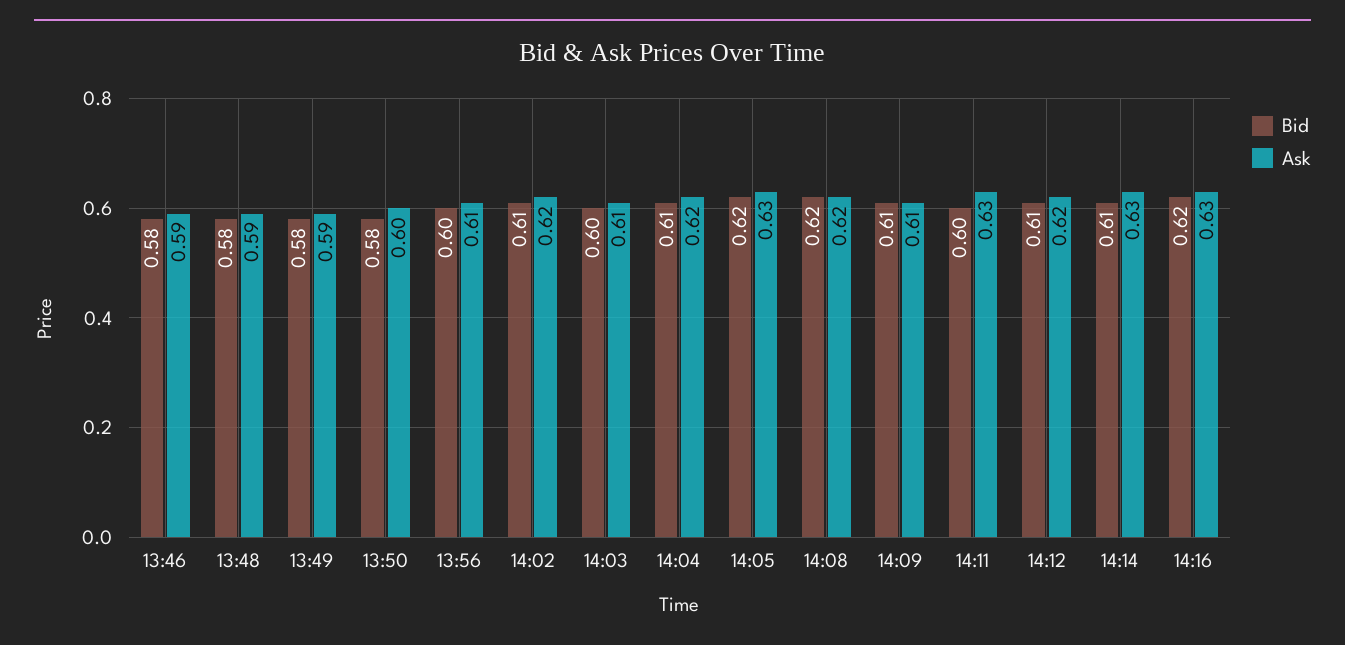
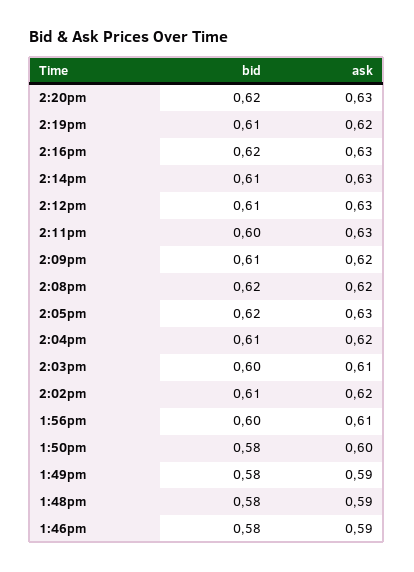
Ask, 14:09: 0.61 -> 0.62
Ask, 14:12: 0.62 -> 0.63
Bid, 2:20pm: none -> 0.62
Ask, 2:20pm: none -> 0.63
Bid, 2:19pm: none -> 0.61
Ask, 2:19pm: none -> 0.62

